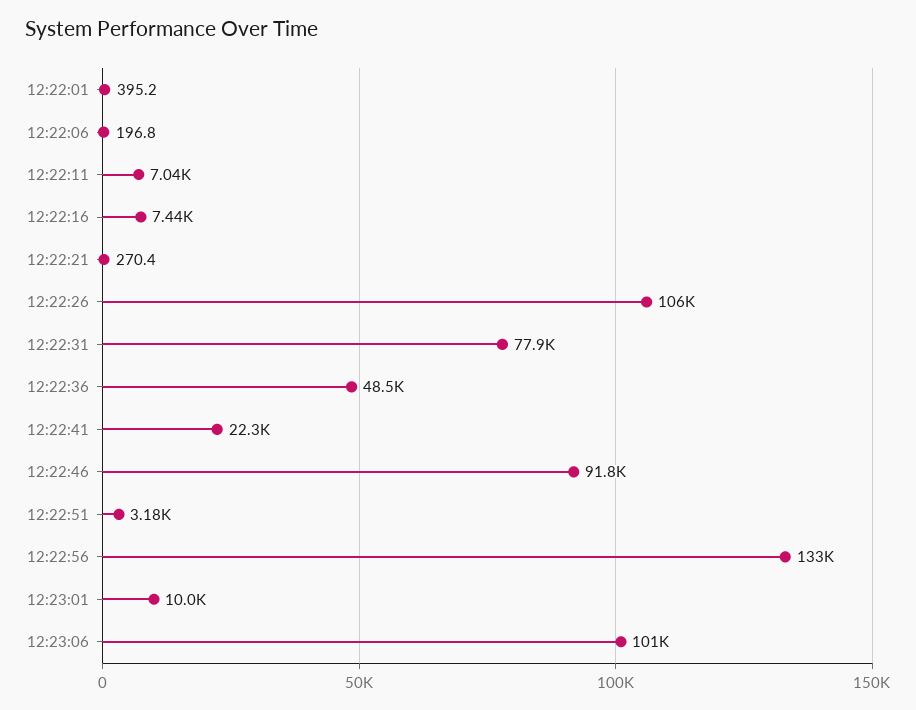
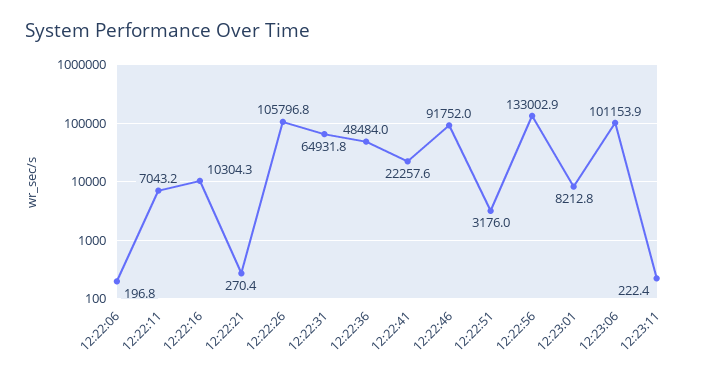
12:22:01: 395.2 -> none
12:22:16: 7440 -> 10304.3
12:22:31: 77900 -> 64931.8
12:23:01: 10000 -> 8212.8
12:23:11: none -> 222.4

